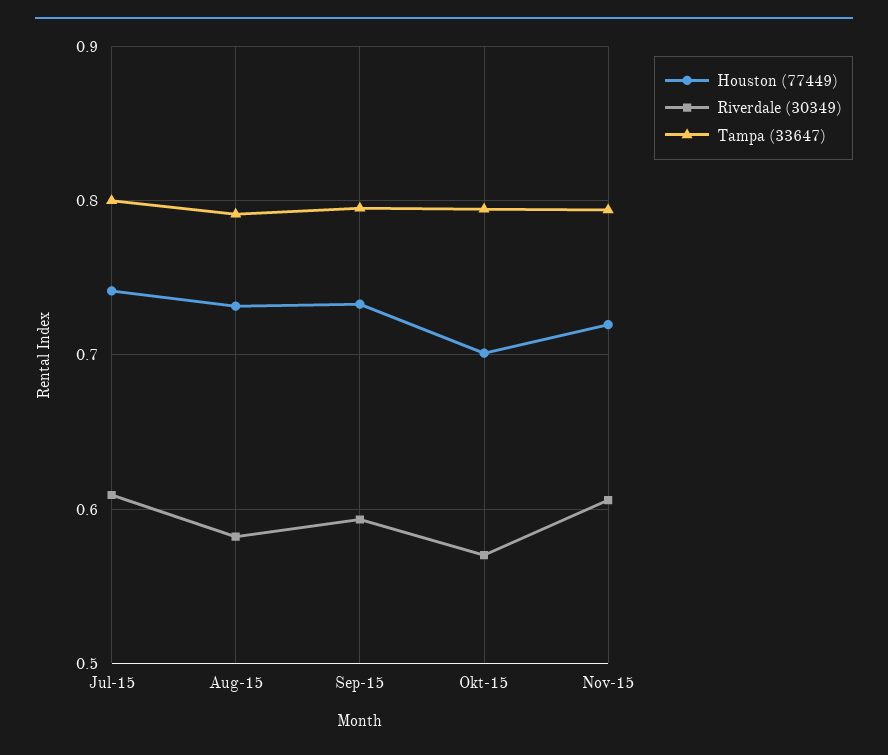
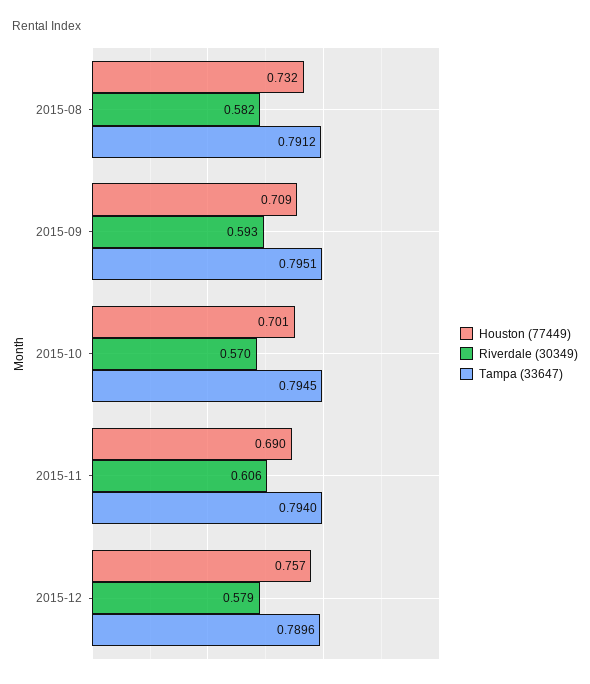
Houston (77449), Jul-15: 0.74 -> none
Riverdale (30349), Jul-15: 0.61 -> none
Tampa (33647), Jul-15: 0.8 -> none
Houston (77449), Sep-15: 0.73 -> 0.709
Houston (77449), Nov-15: 0.72 -> 0.69
Houston (77449), 2015-12: none -> 0.757
Riverdale (30349), 2015-12: none -> 0.579
Tampa (33647), 2015-12: none -> 0.7896

